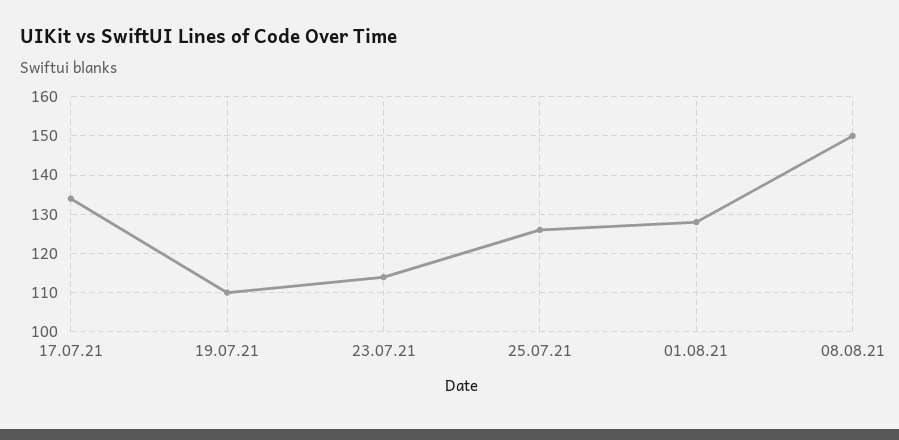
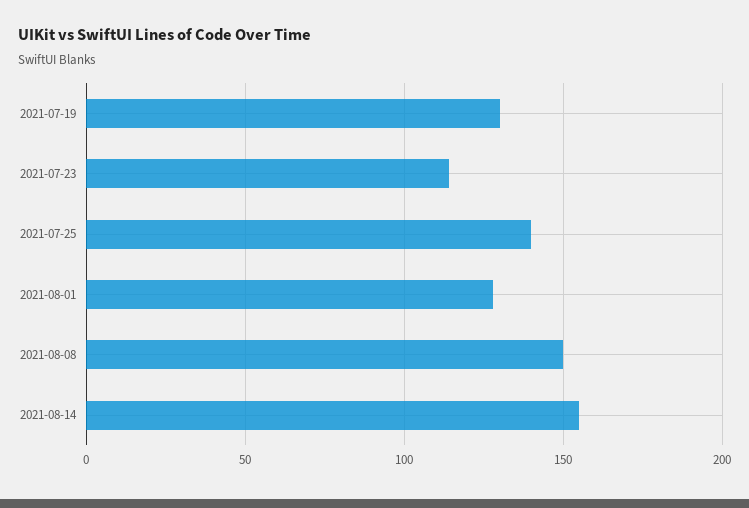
17.07.21: 135 -> none
19.07.21: 110 -> 130
25.07.21: 125 -> 140
2021-08-14: none -> 155

